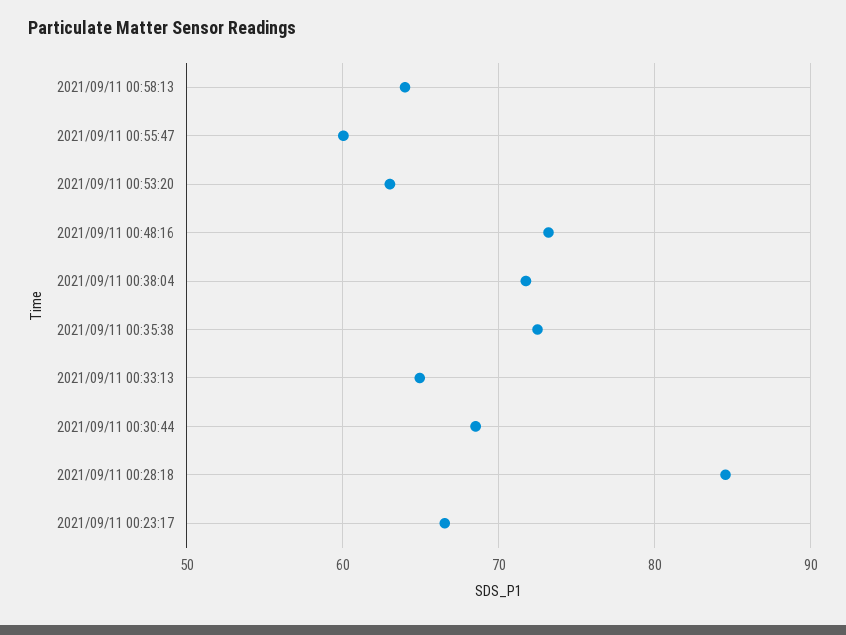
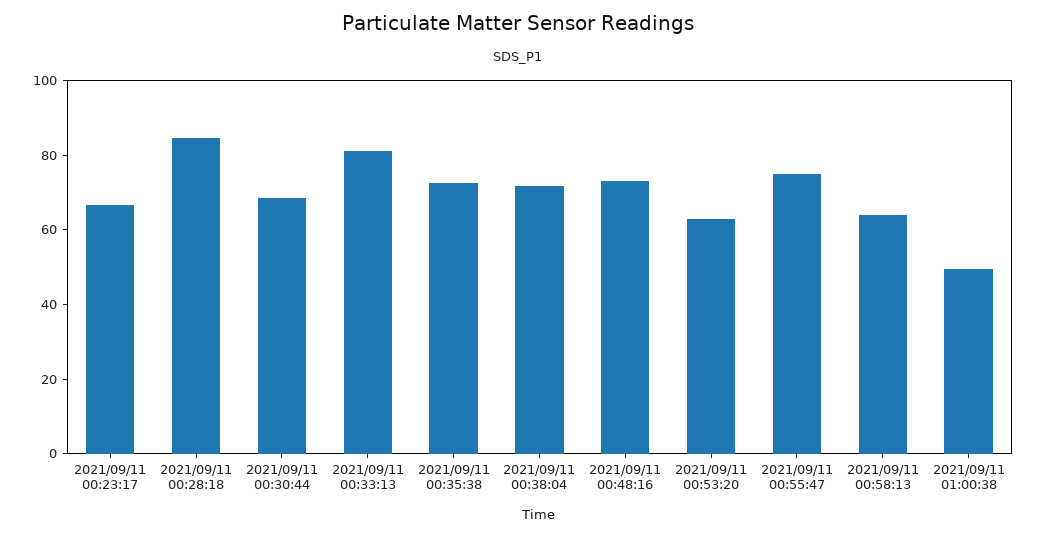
2021/09/11 00:55:47: 60 -> 75
2021/09/11 00:33:13: 65 -> 80
2021/09/11 01:00:38: none -> 50

